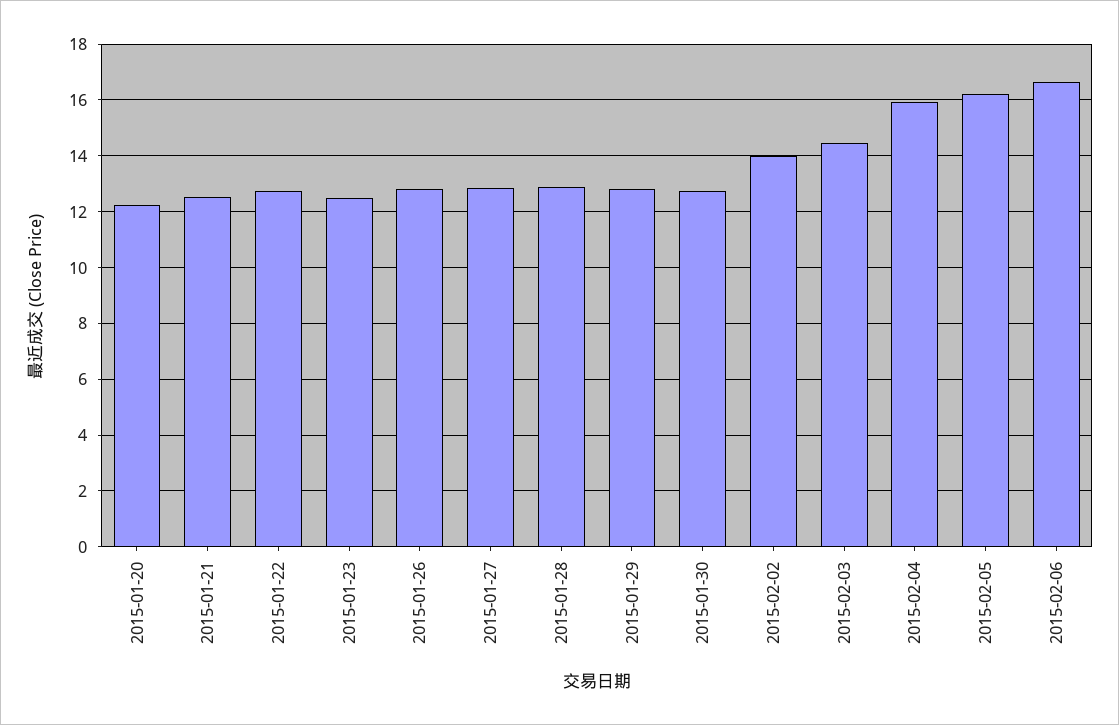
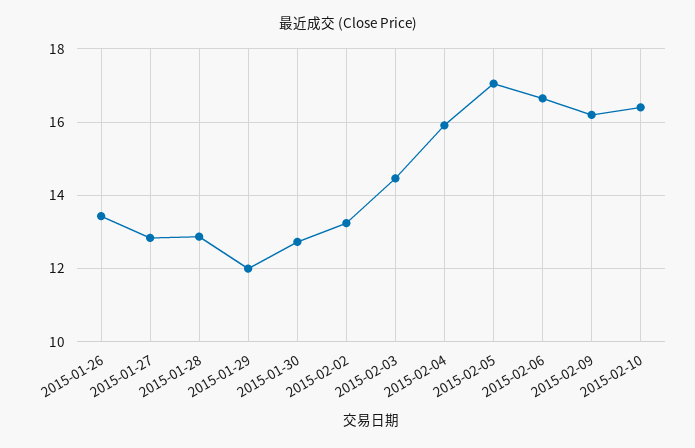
2015-01-20: 12.25 -> none
2015-01-21: 12.5 -> none
2015-01-22: 12.75 -> none
2015-01-23: 12.5 -> none
2015-01-26: 12.75 -> 13.4
2015-01-29: 12.75 -> 12
2015-02-02: 14 -> 13.2
2015-02-05: 16.25 -> 17
2015-02-09: none -> 16.2
2015-02-10: none -> 16.4

